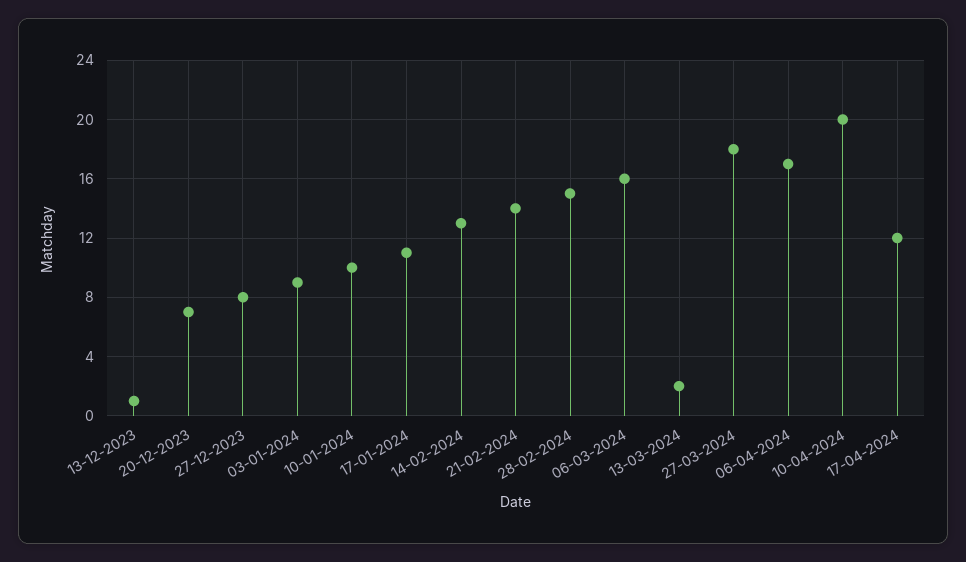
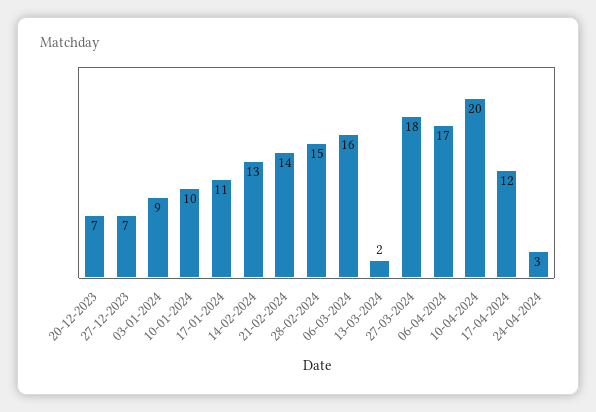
13-12-2023: 1 -> none
27-12-2023: 8 -> 7
24-04-2024: none -> 3

